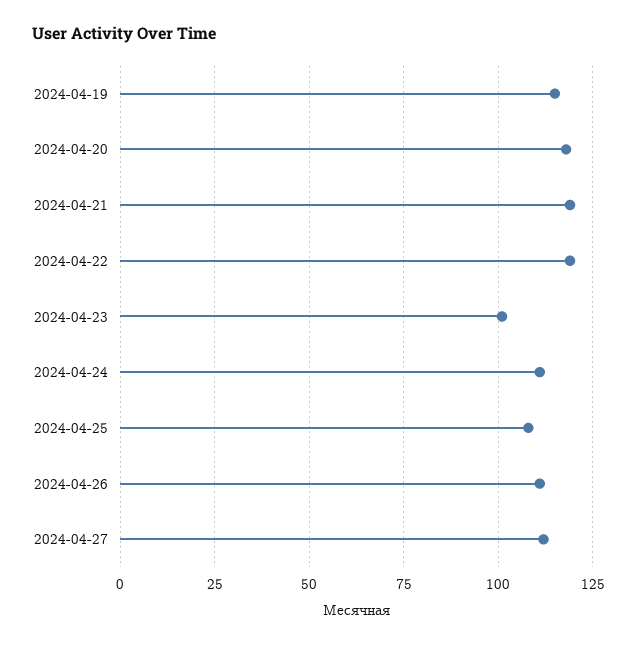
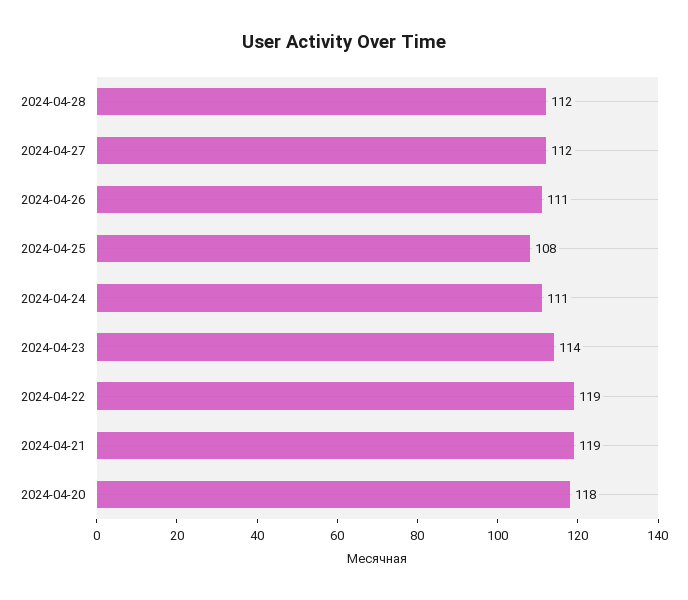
2024-04-19: 115 -> none
2024-04-23: 100 -> 114
2024-04-28: none -> 112

